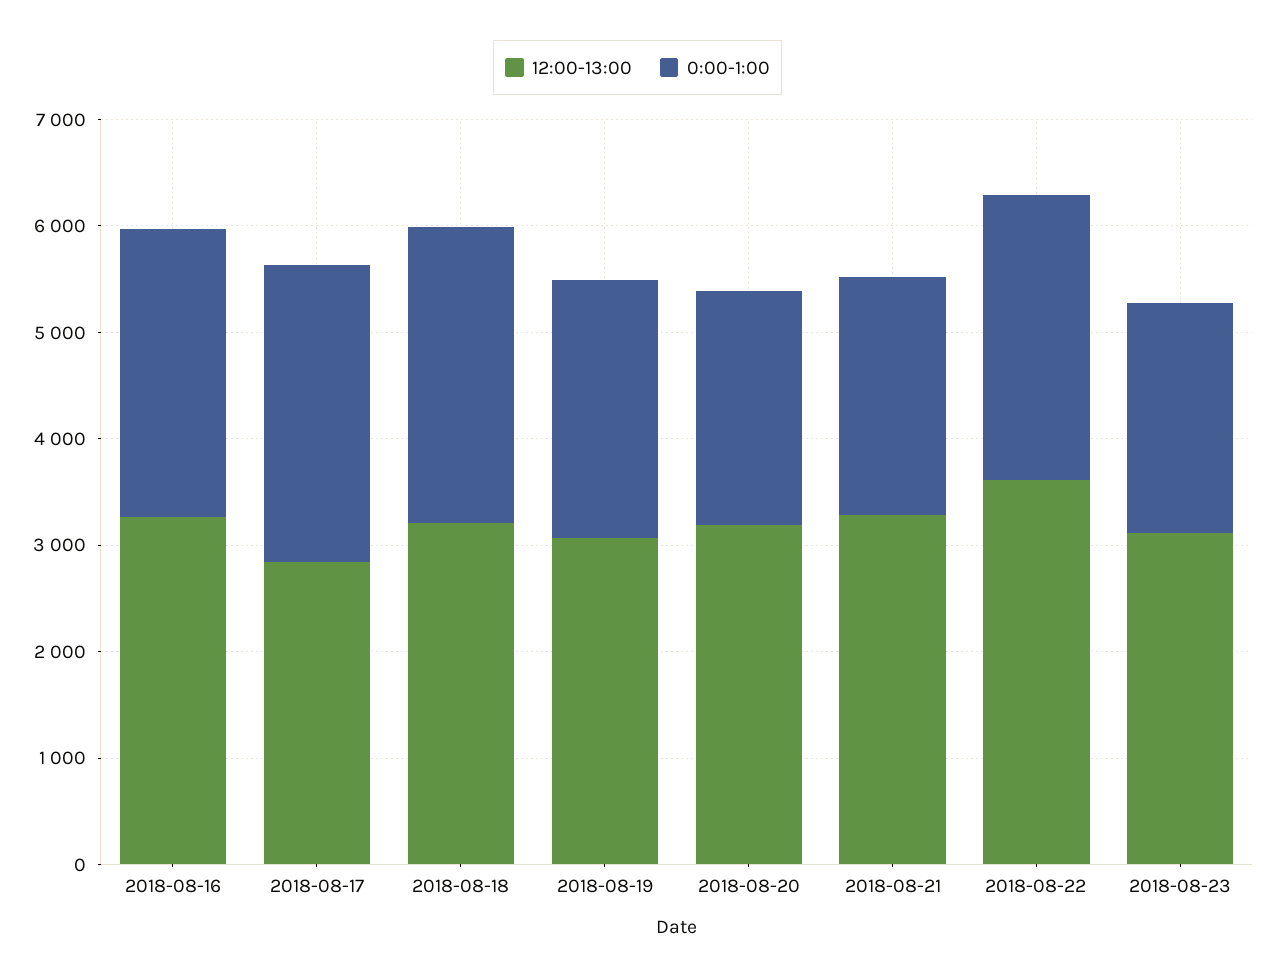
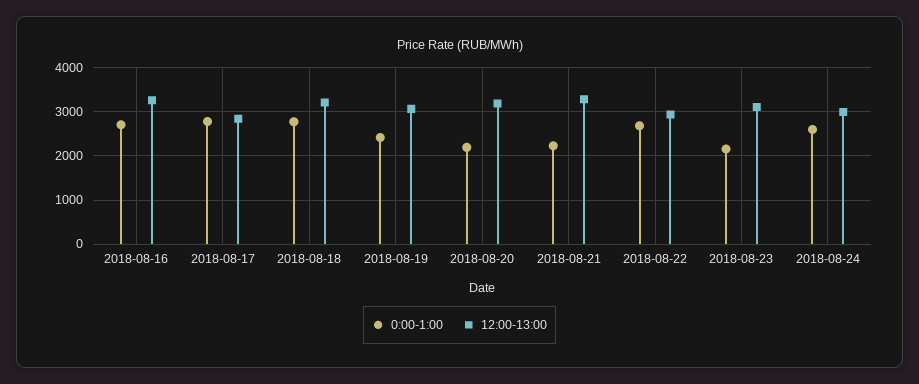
12:00-13:00, 2018-08-22: 3600 -> 3000
0:00-1:00, 2018-08-24: none -> 2600
12:00-13:00, 2018-08-24: none -> 3000

